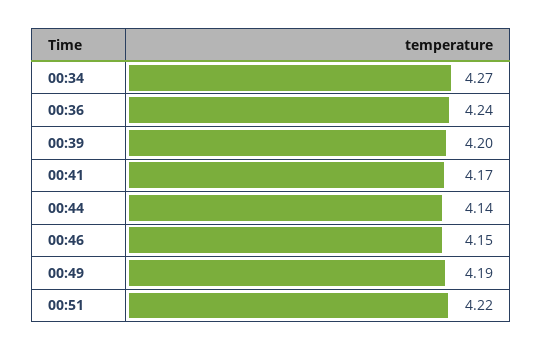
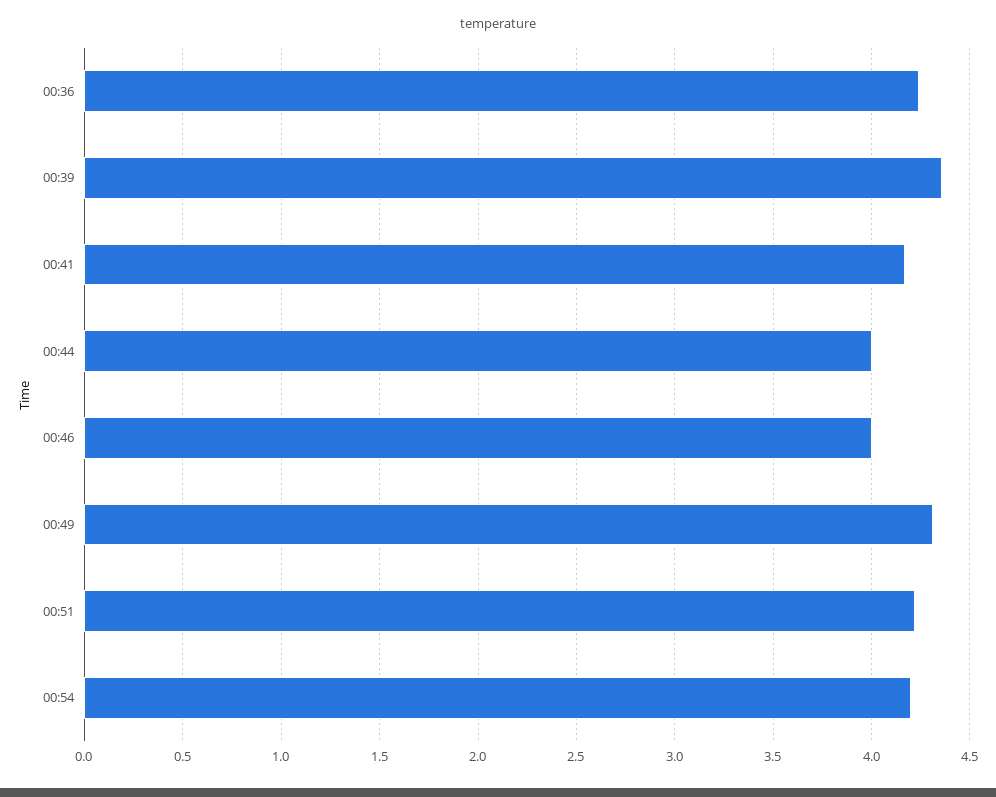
00:34: 4.27 -> none
00:39: 4.2 -> 4.35
00:44: 4.14 -> 4
00:46: 4.15 -> 4
00:49: 4.19 -> 4.3
00:54: none -> 4.2

